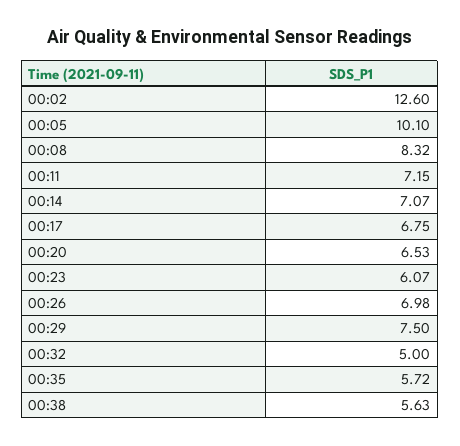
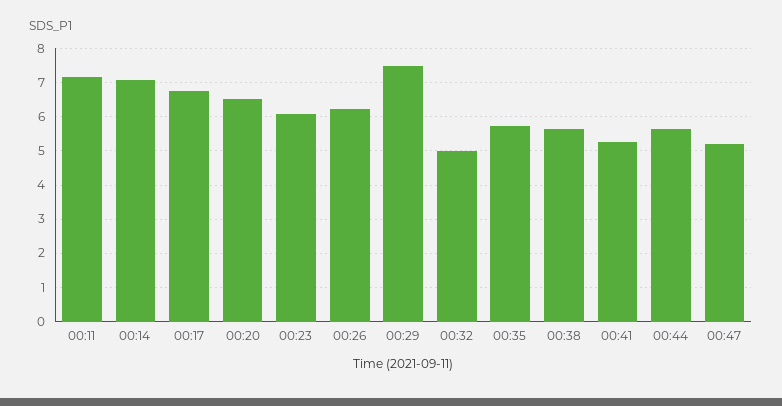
00:02: 12.6 -> none
00:05: 10.1 -> none
00:08: 8.32 -> none
00:26: 6.98 -> 6.2
00:41: none -> 5.2
00:44: none -> 5.6
00:47: none -> 5.2

